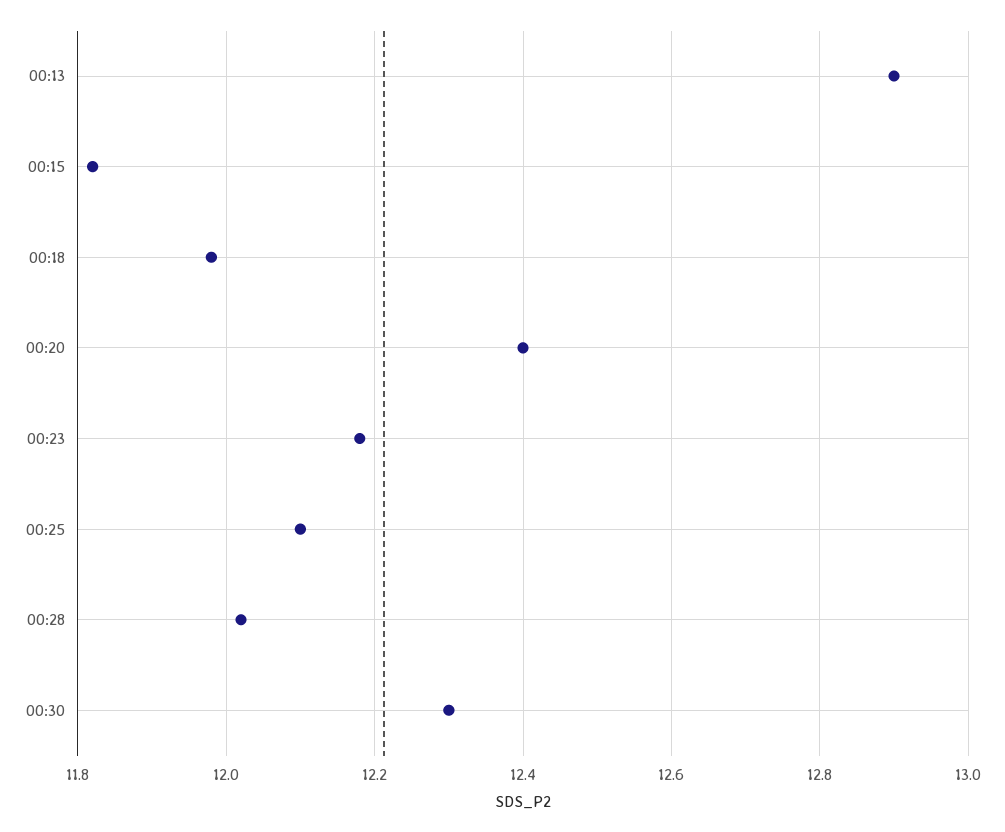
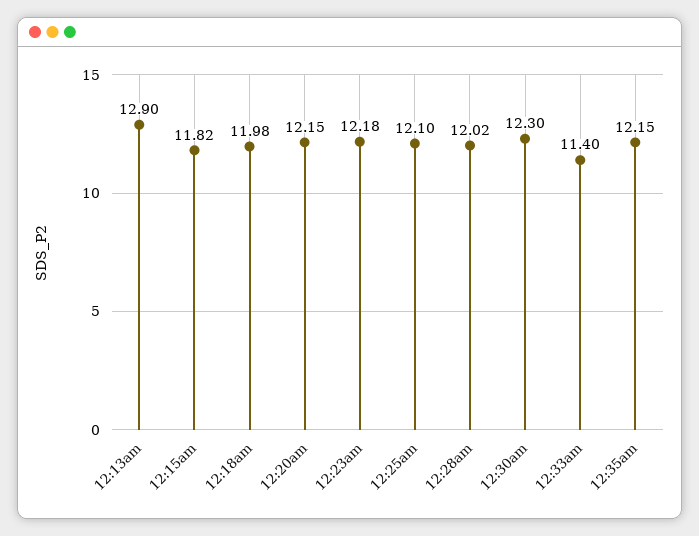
00:20: 12.4 -> 12.15
12:33am: none -> 11.4
12:35am: none -> 12.15

